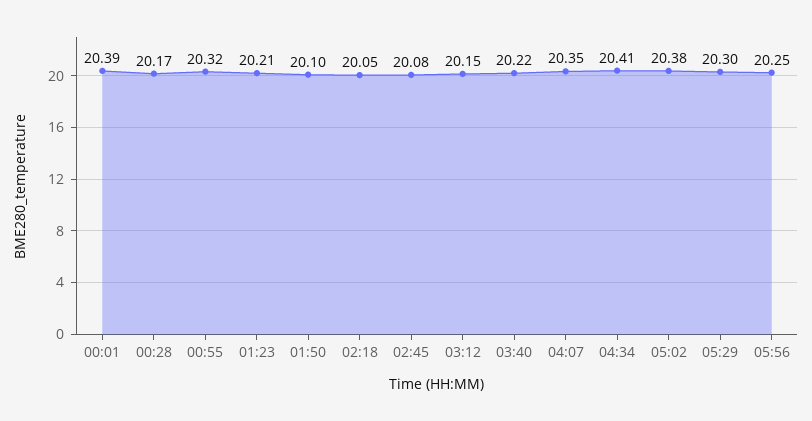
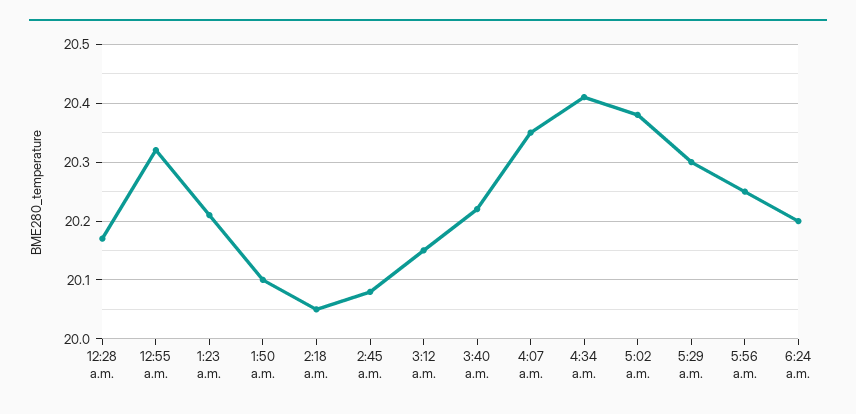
00:01: 20.39 -> none
6:24 a.m.: none -> 20.2

